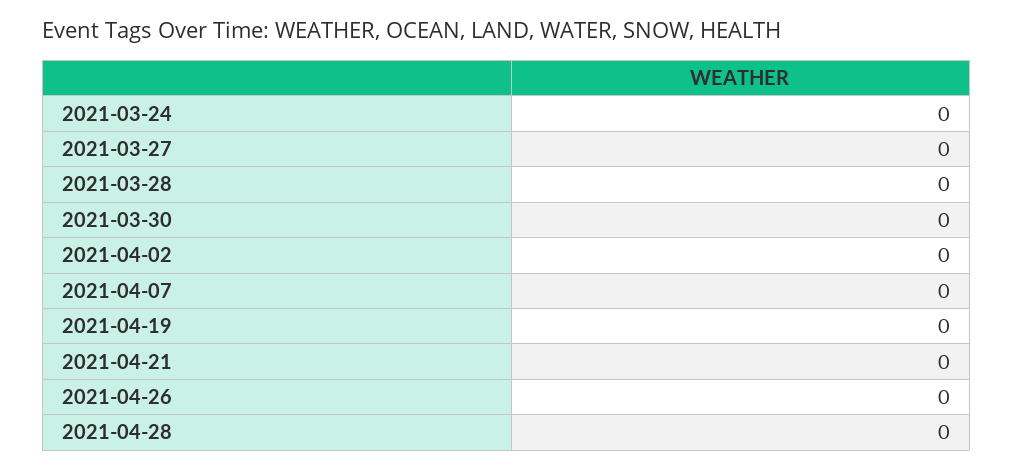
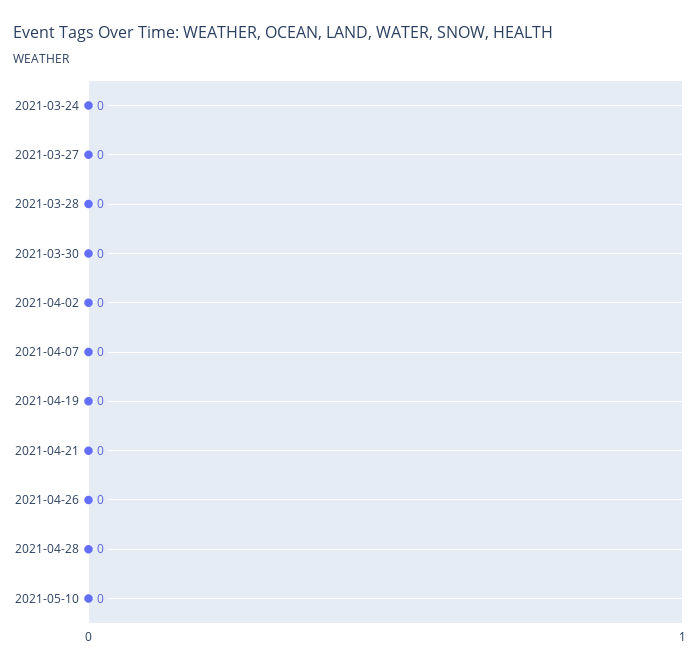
2021-05-10: none -> 0

